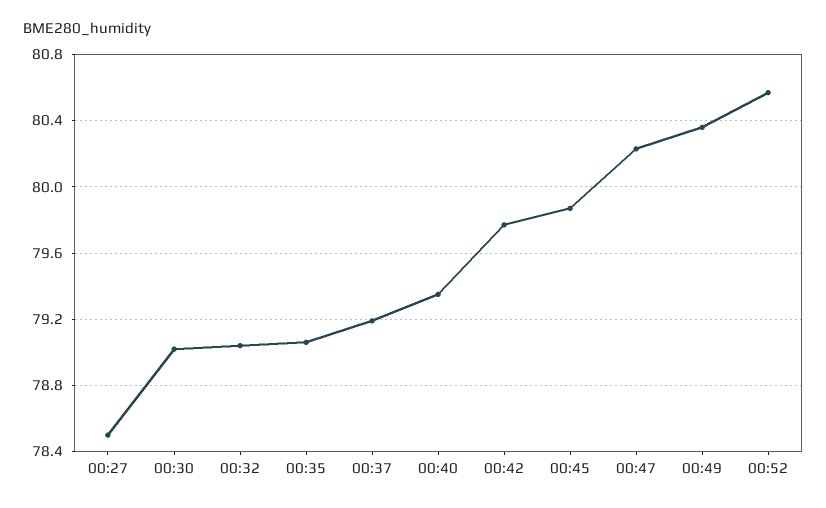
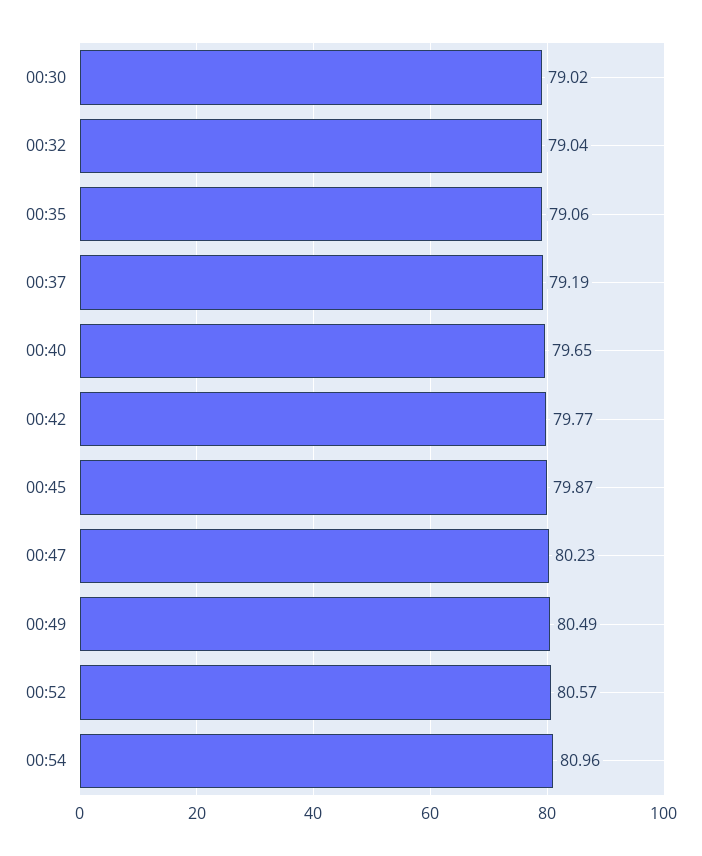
00:27: 78.5 -> none
00:40: 79.35 -> 79.65
00:49: 80.35 -> 80.49
00:54: none -> 80.96

